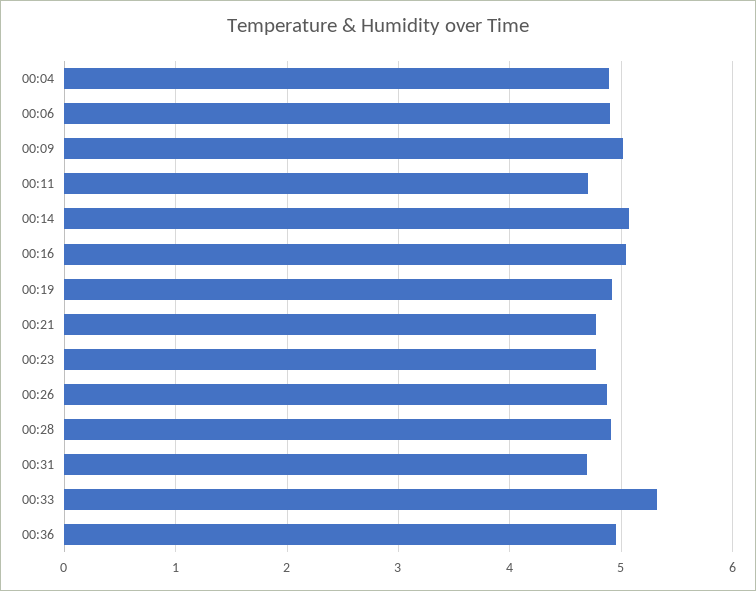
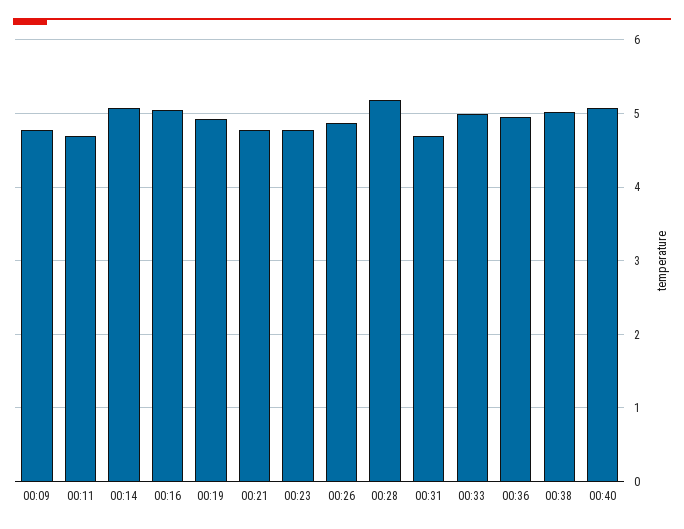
00:04: 4.9 -> none
00:06: 4.9 -> none
00:09: 5 -> 4.8
00:28: 4.9 -> 5.2
00:33: 5.3 -> 5
00:38: none -> 5
00:40: none -> 5.1

